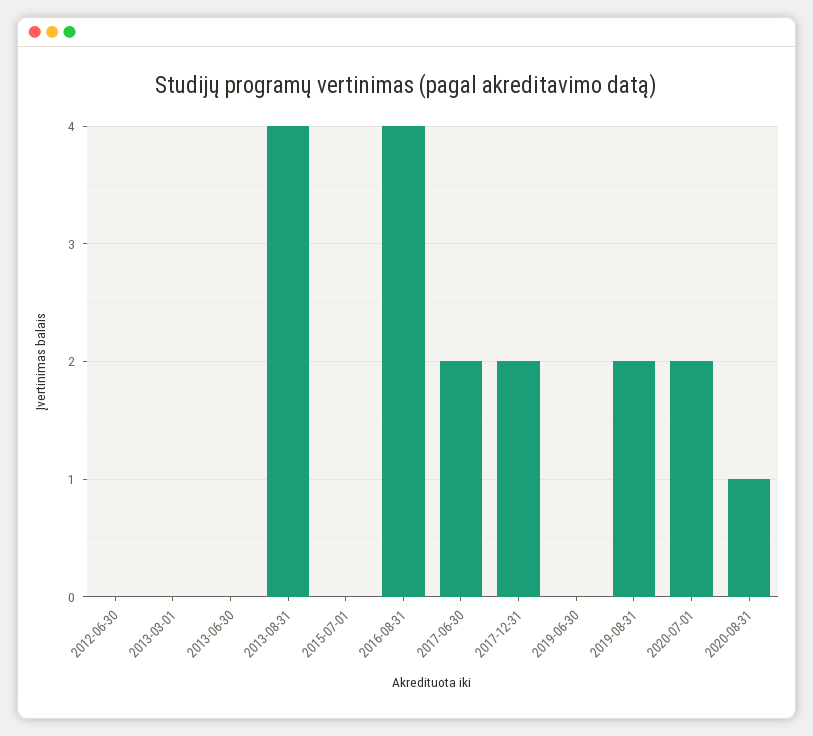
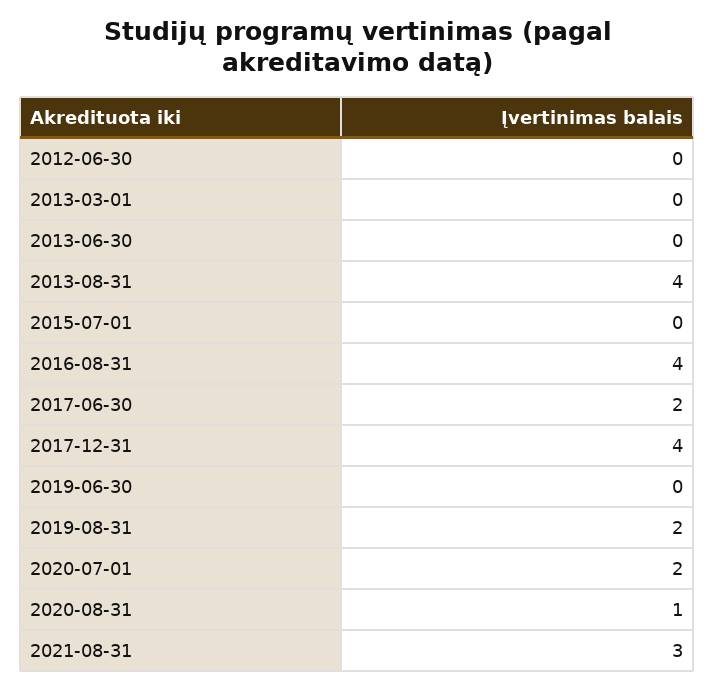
2017-12-31: 2 -> 4
2021-08-31: none -> 3

